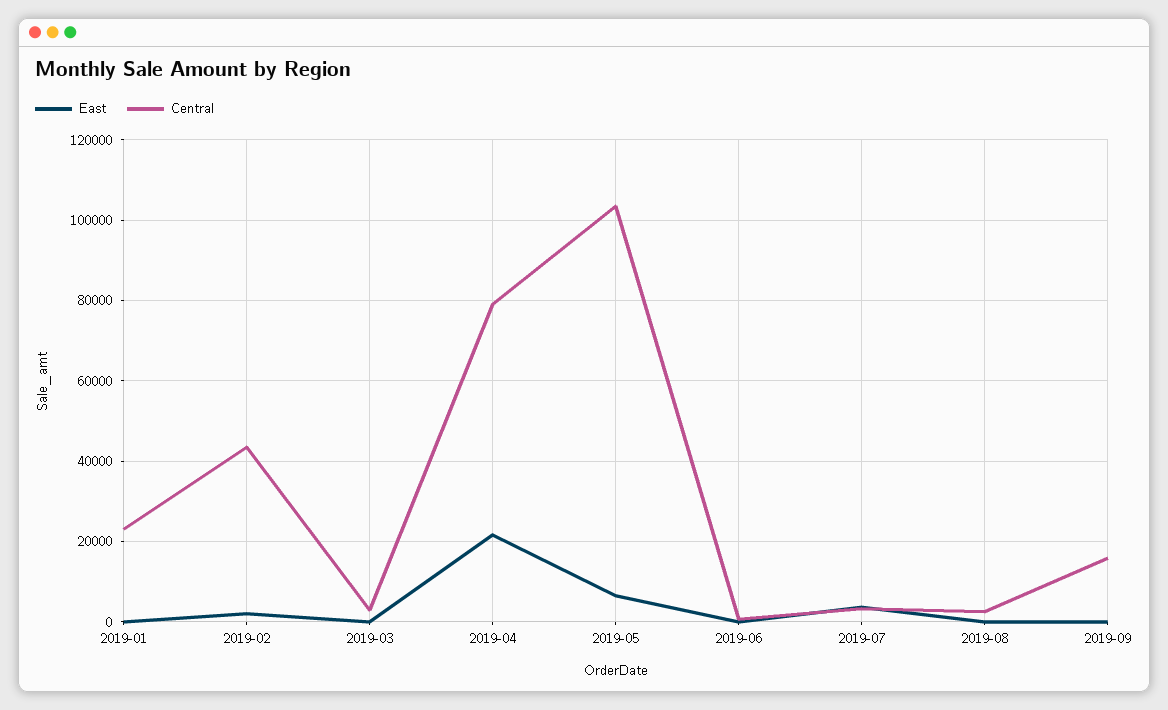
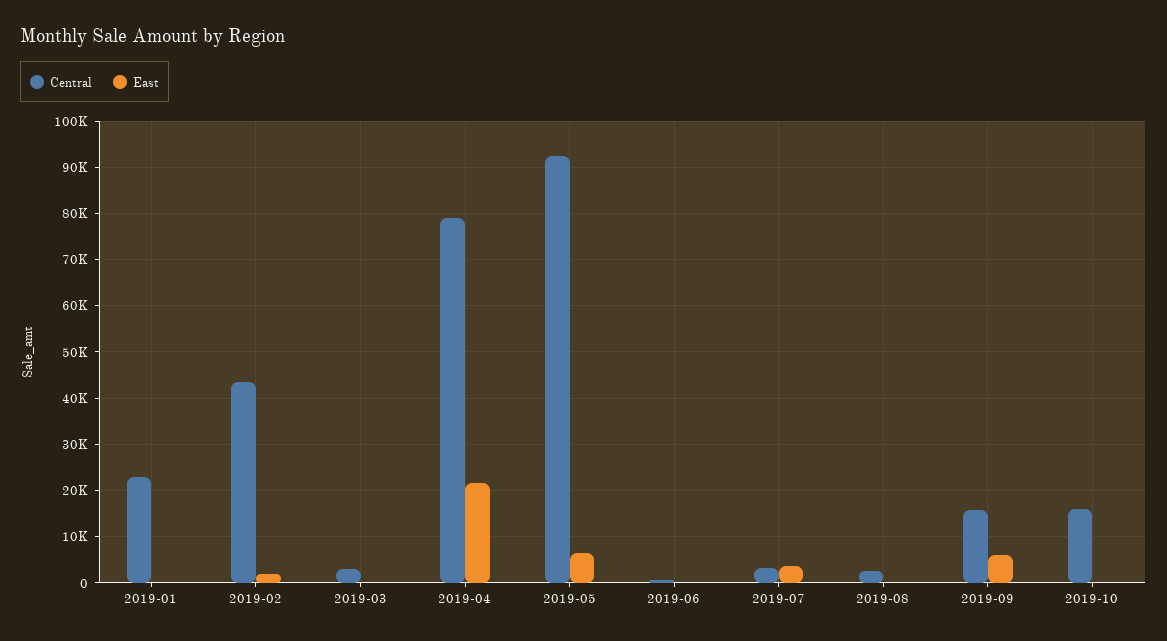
Central, 2019-05: 104000 -> 92000
East, 2019-09: 0 -> 6000
Central, 2019-10: none -> 16000
East, 2019-10: none -> 0

